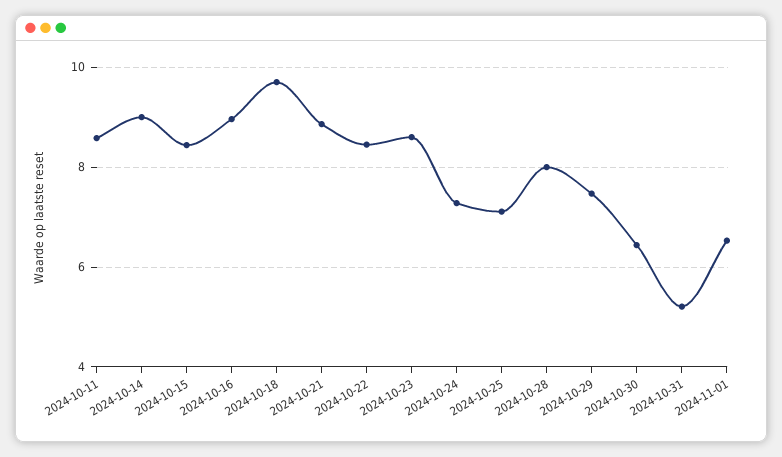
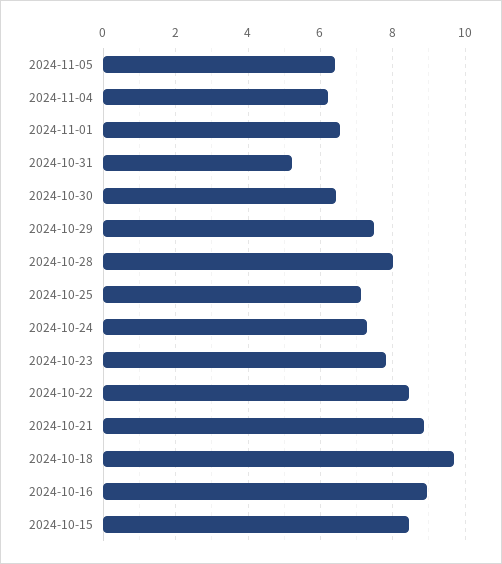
2024-10-11: 8.6 -> none
2024-10-14: 9 -> none
2024-10-23: 8.6 -> 7.8
2024-11-05: none -> 6.4
2024-11-04: none -> 6.2

